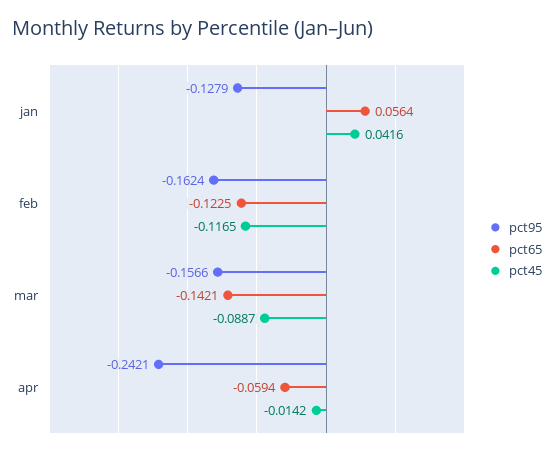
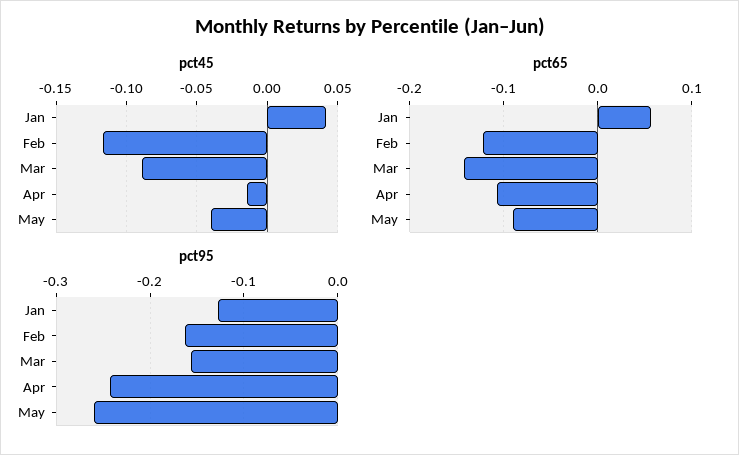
pct65, apr: -0.0594 -> -0.11
pct45, May: none -> -0.04
pct65, May: none -> -0.09
pct95, May: none -> -0.26

